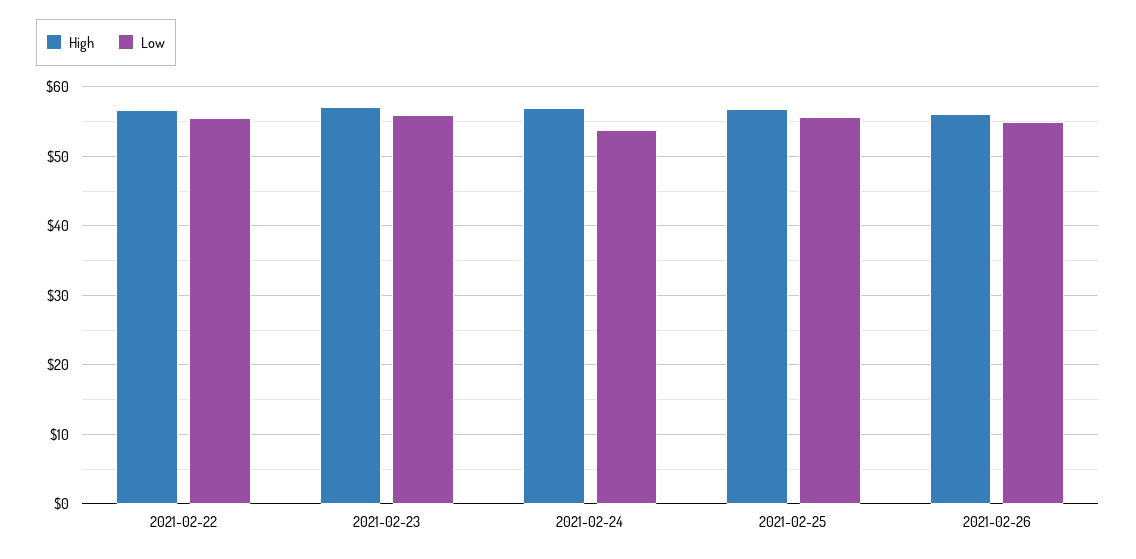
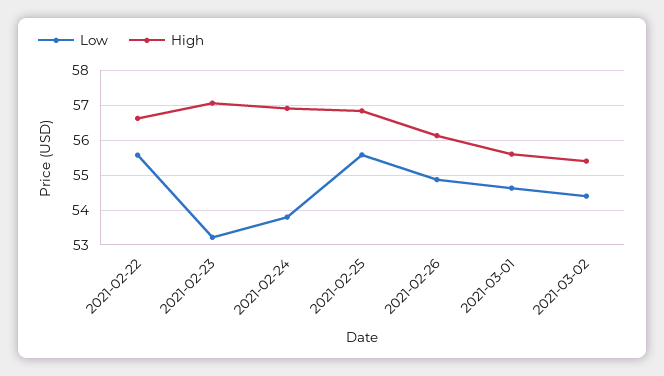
Low, 2021-02-23: 56 -> 53.2
Low, 2021-03-01: none -> 54.6
High, 2021-03-01: none -> 55.6
Low, 2021-03-02: none -> 54.4
High, 2021-03-02: none -> 55.4

